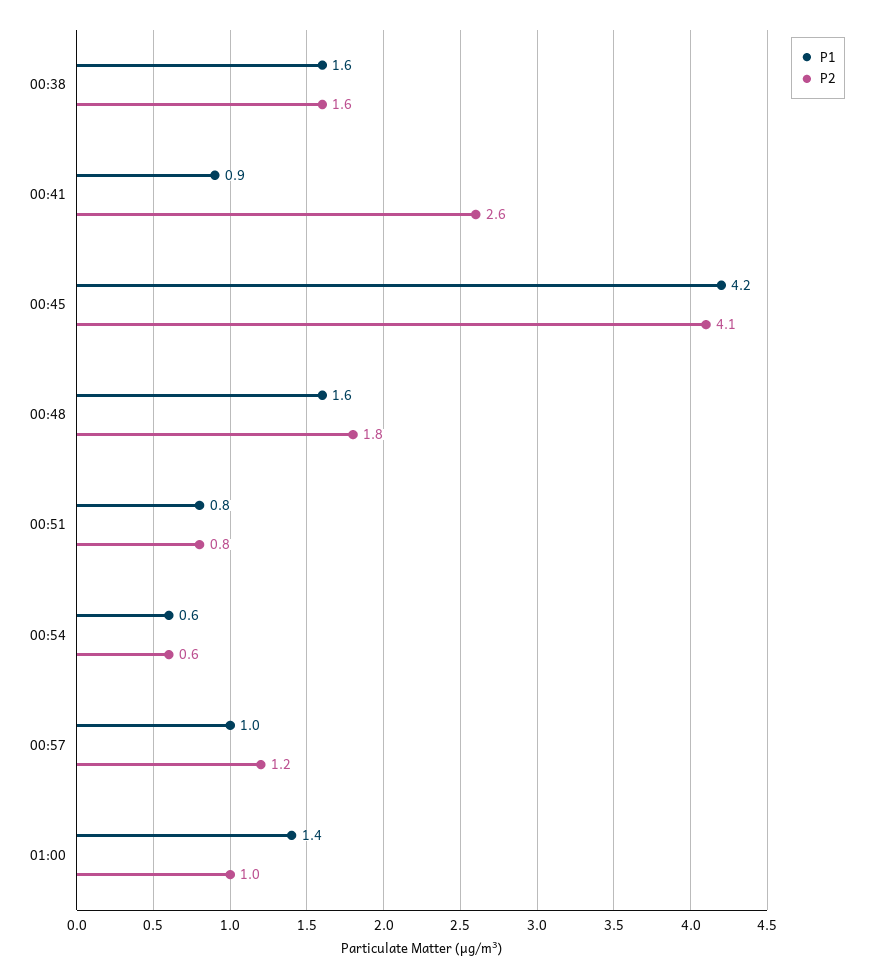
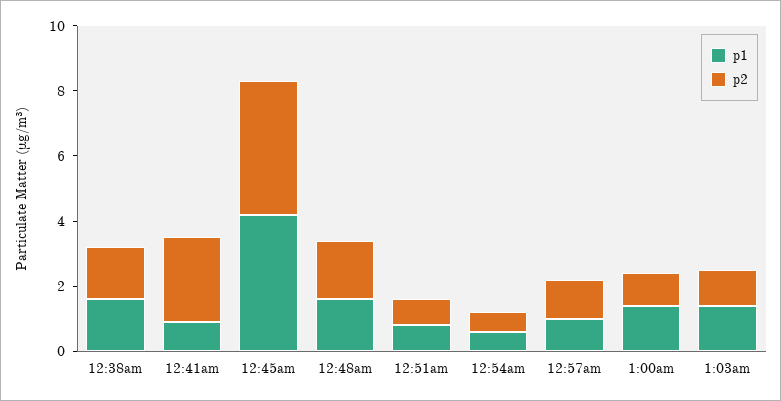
P1, 1:03am: none -> 1.5
P2, 1:03am: none -> 1

